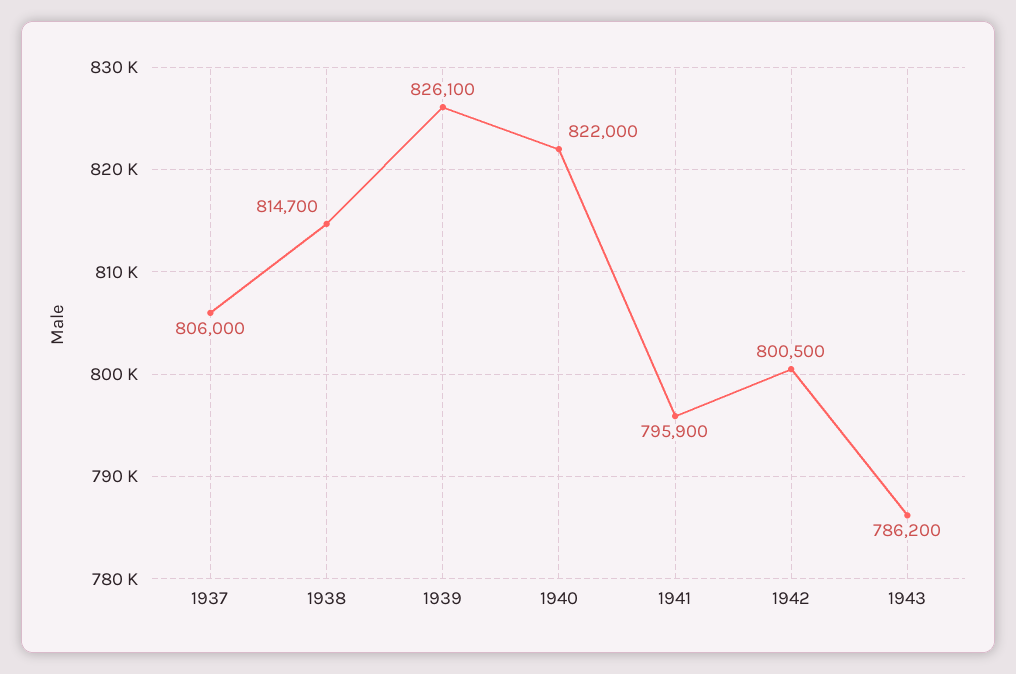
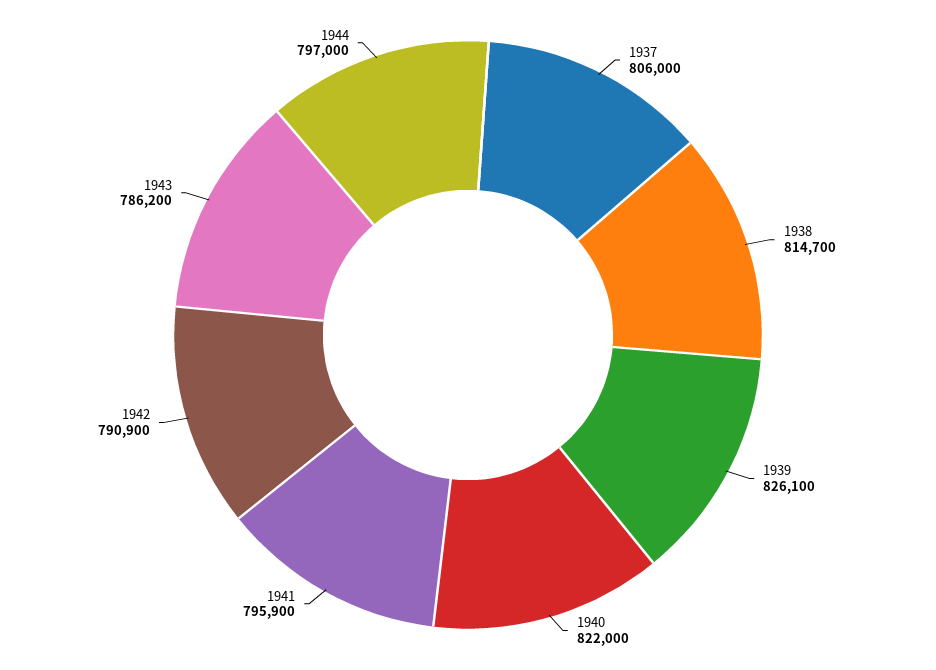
1942: 800500 -> 790900
1944: none -> 797000

